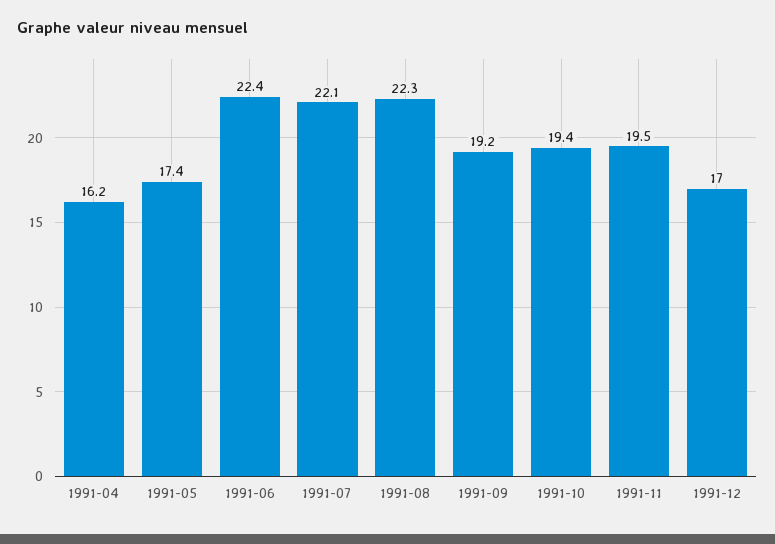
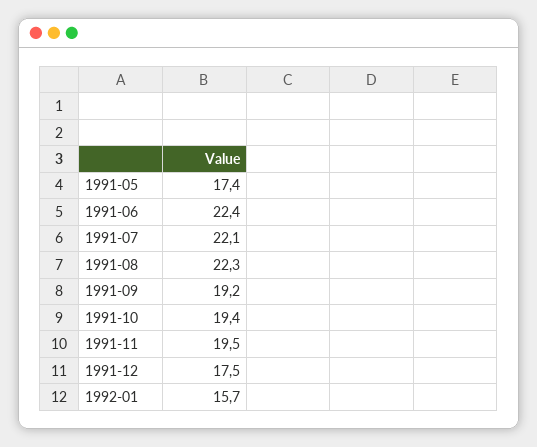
1991-04: 16.2 -> none
1991-12: 17 -> 17.5
1992-01: none -> 15.7

